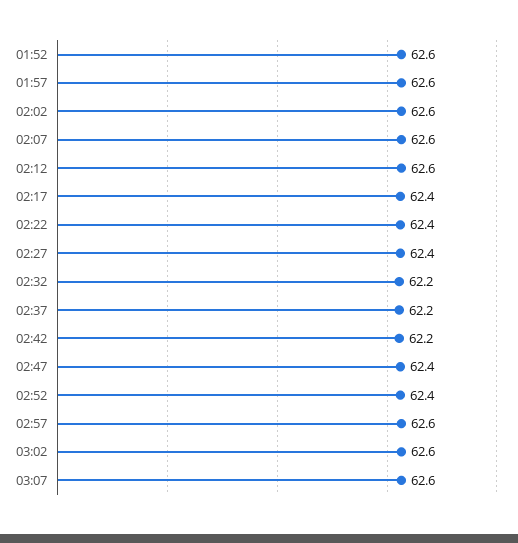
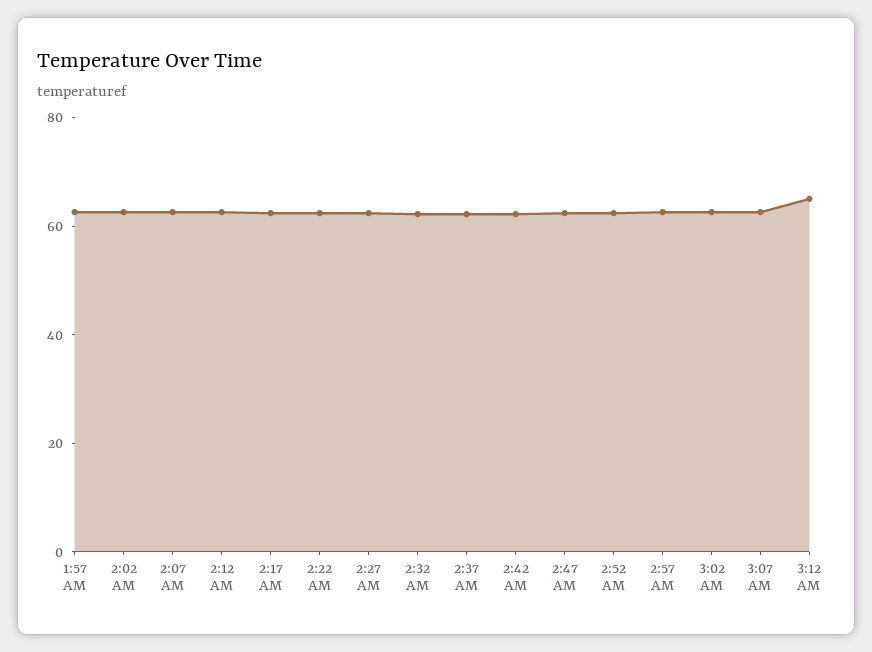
01:52: 62.6 -> none
3:12 AM: none -> 65

